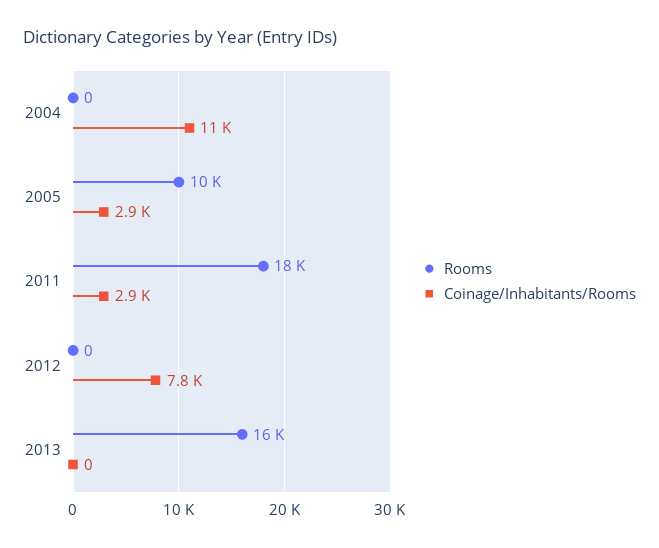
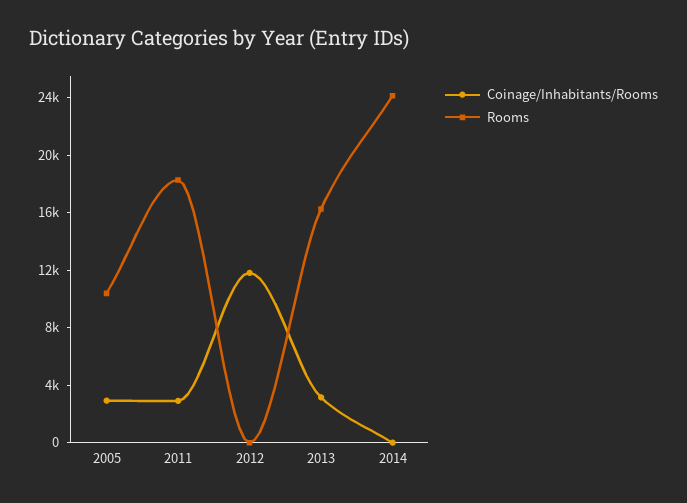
Rooms, 2004: 0 -> none
Coinage/Inhabitants/Rooms, 2004: 11000 -> none
Coinage/Inhabitants/Rooms, 2012: 7800 -> 12000
Coinage/Inhabitants/Rooms, 2013: 0 -> 3000
Coinage/Inhabitants/Rooms, 2014: none -> 0
Rooms, 2014: none -> 24000

